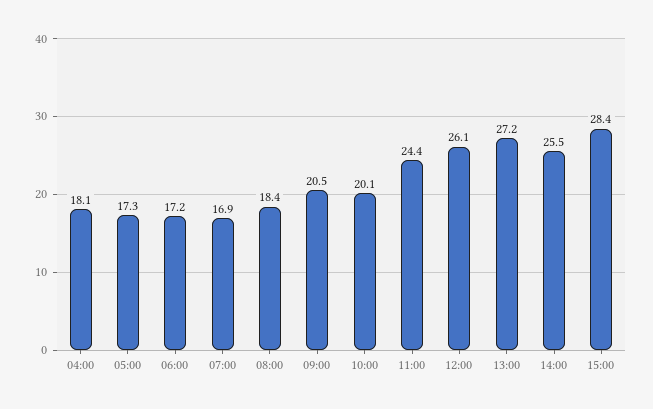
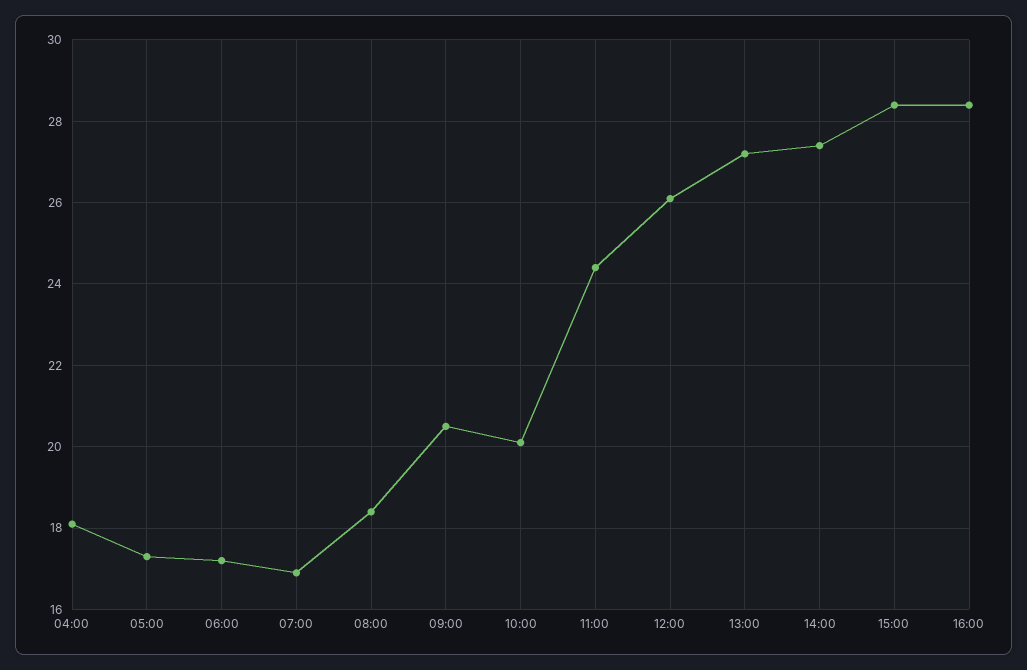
14:00: 25.5 -> 27.5
16:00: none -> 28.5

